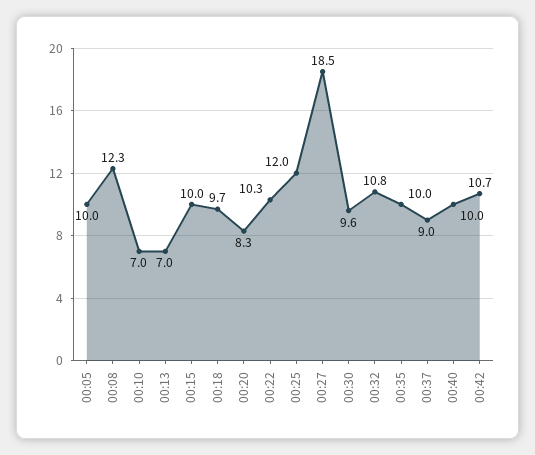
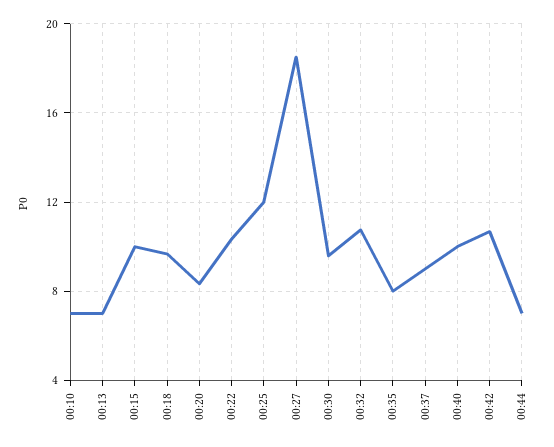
00:05: 10 -> none
00:08: 12.3 -> none
00:35: 10 -> 8
00:44: none -> 7

